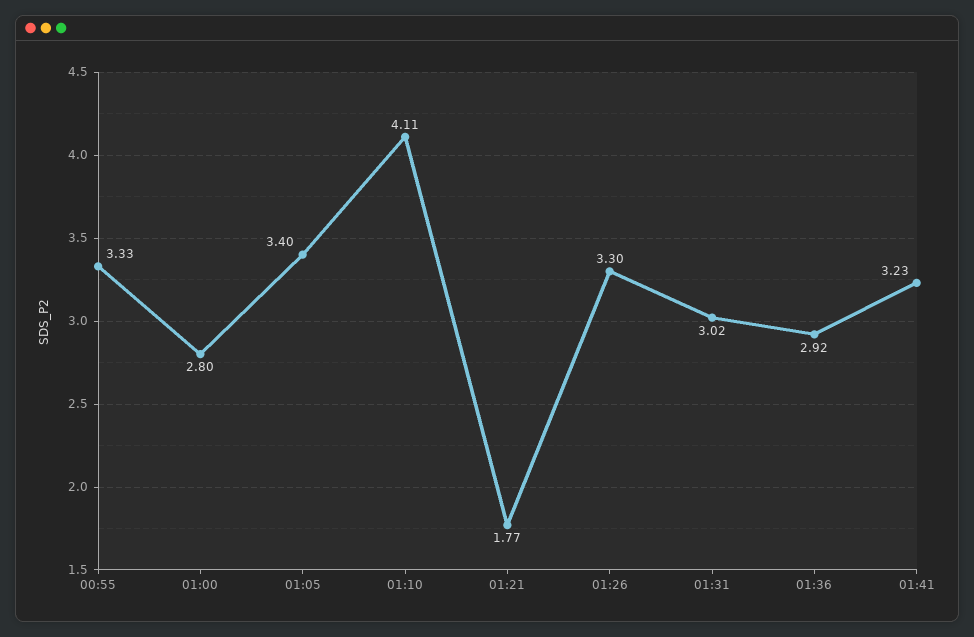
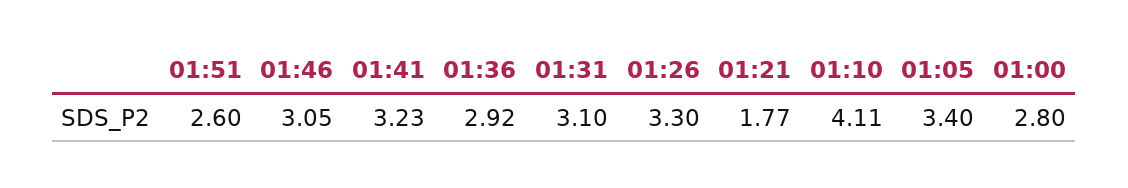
00:55: 3.33 -> none
01:31: 3.02 -> 3.1
01:51: none -> 2.6
01:46: none -> 3.05

